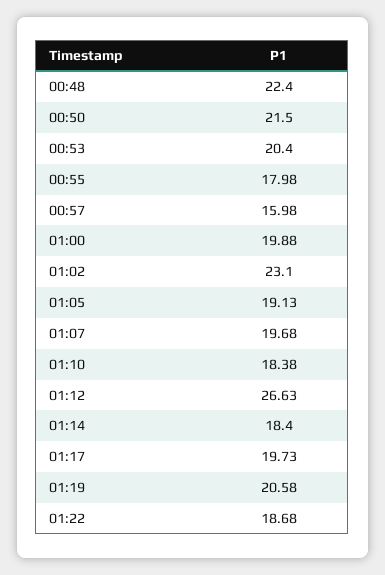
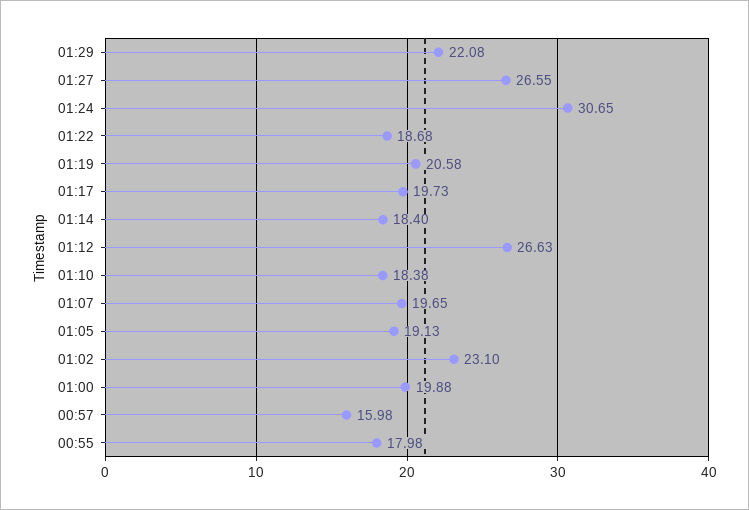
00:48: 22.4 -> none
00:50: 21.5 -> none
00:53: 20.4 -> none
01:07: 19.68 -> 19.65
01:29: none -> 22.08
01:27: none -> 26.55
01:24: none -> 30.65

